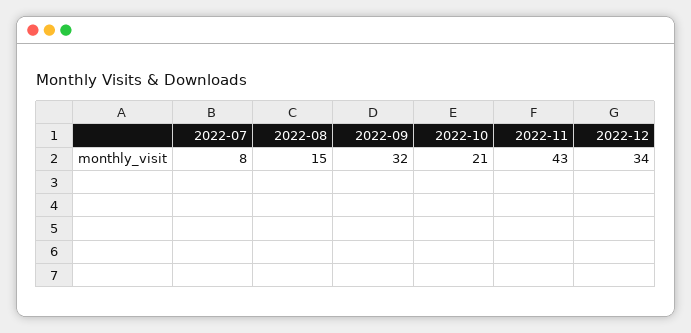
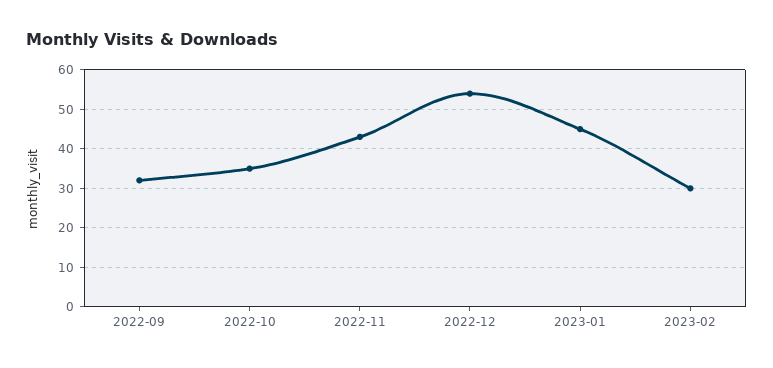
2022-07: 8 -> none
2022-08: 15 -> none
2022-10: 21 -> 35
2022-12: 34 -> 55
2023-01: none -> 45
2023-02: none -> 30

